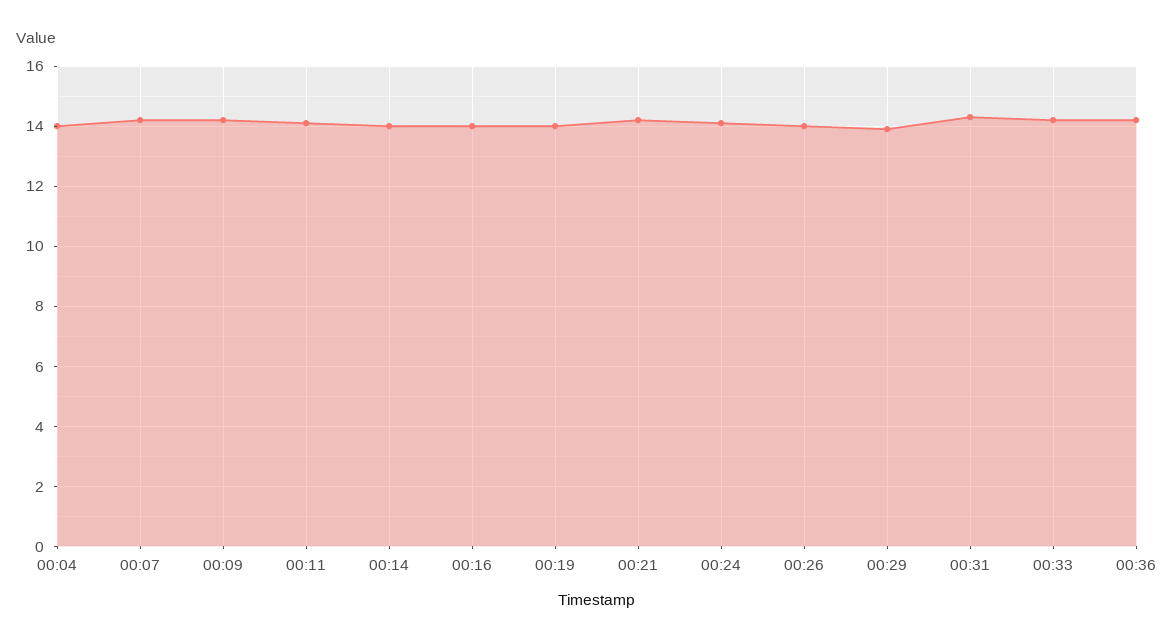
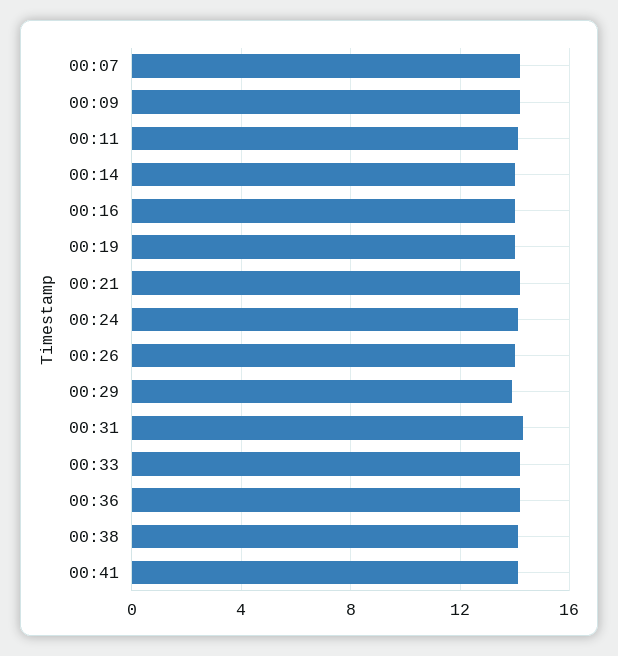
00:04: 14 -> none
00:38: none -> 14
00:41: none -> 14

